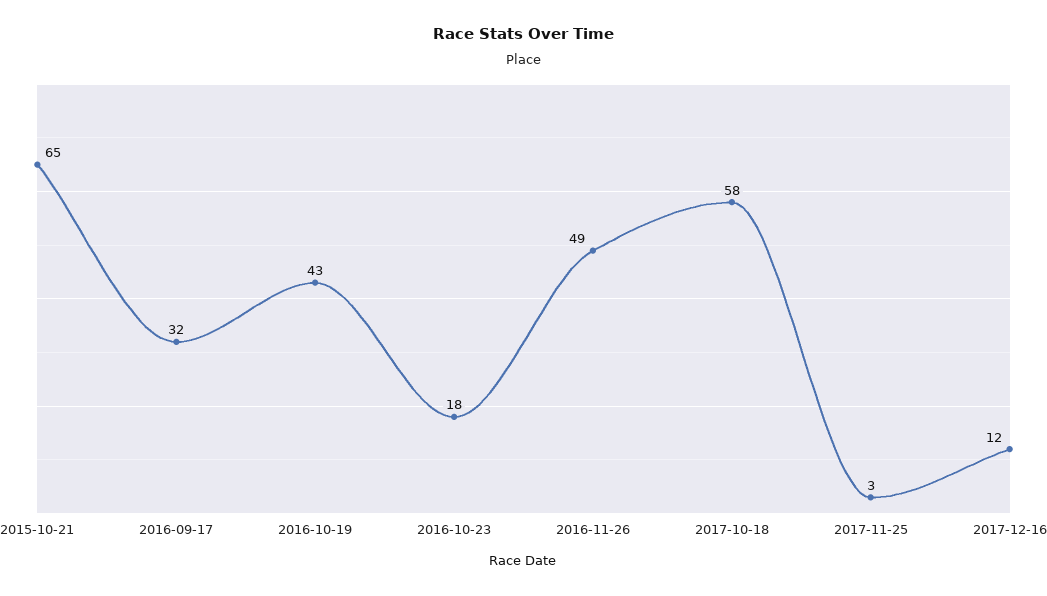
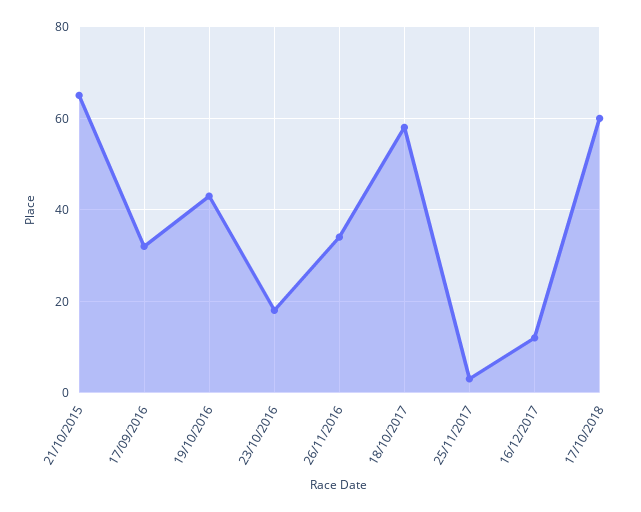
2016-11-26: 49 -> 35
17/10/2018: none -> 60

